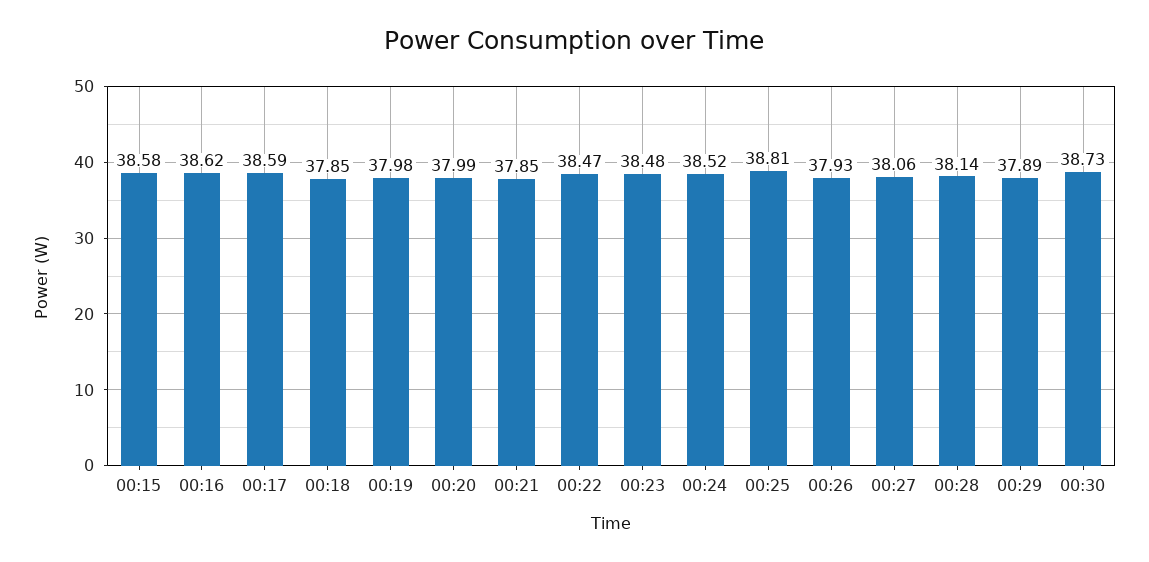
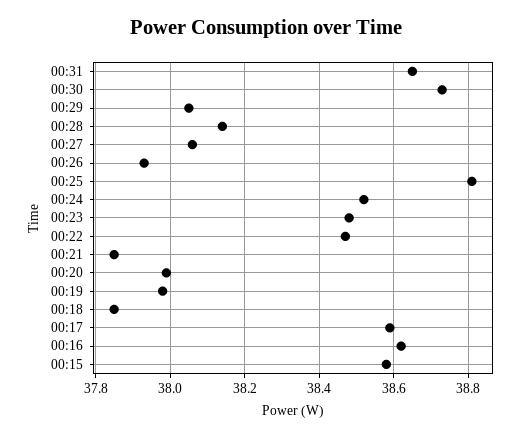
00:29: 37.89 -> 38.05
00:31: none -> 38.65

